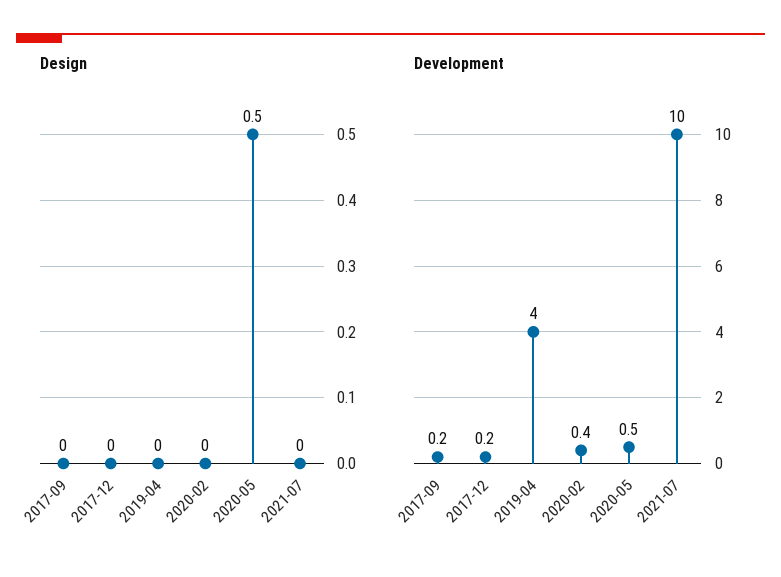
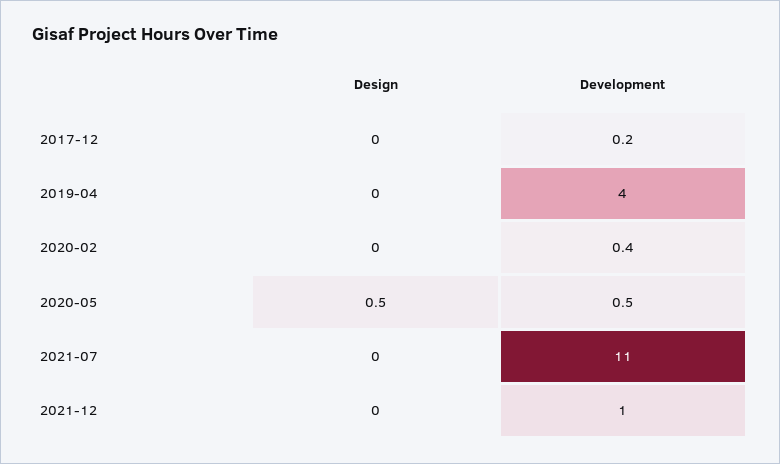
Design, 2017-09: 0 -> none
Development, 2017-09: 0.2 -> none
Development, 2021-07: 10 -> 11
Design, 2021-12: none -> 0
Development, 2021-12: none -> 1

